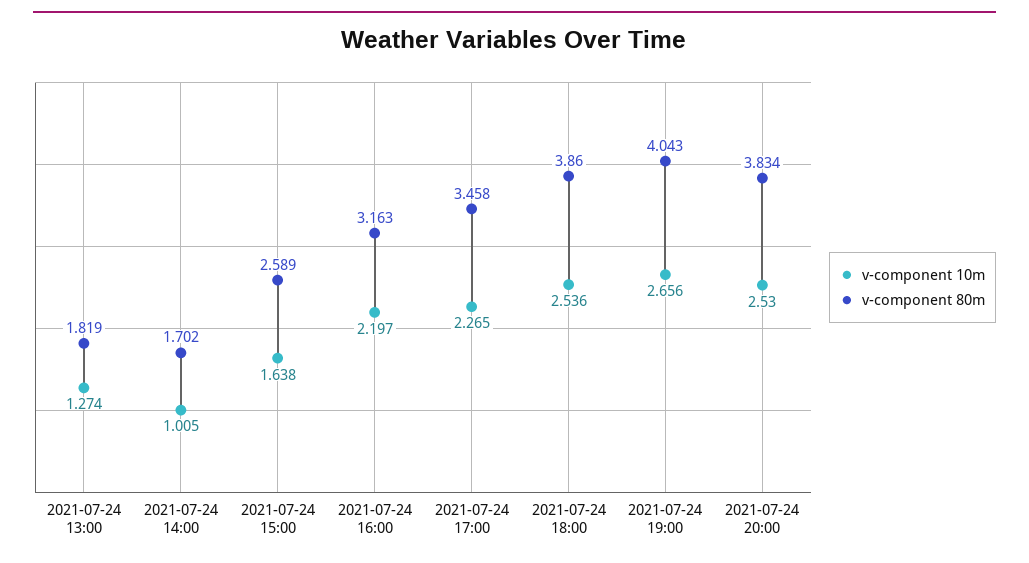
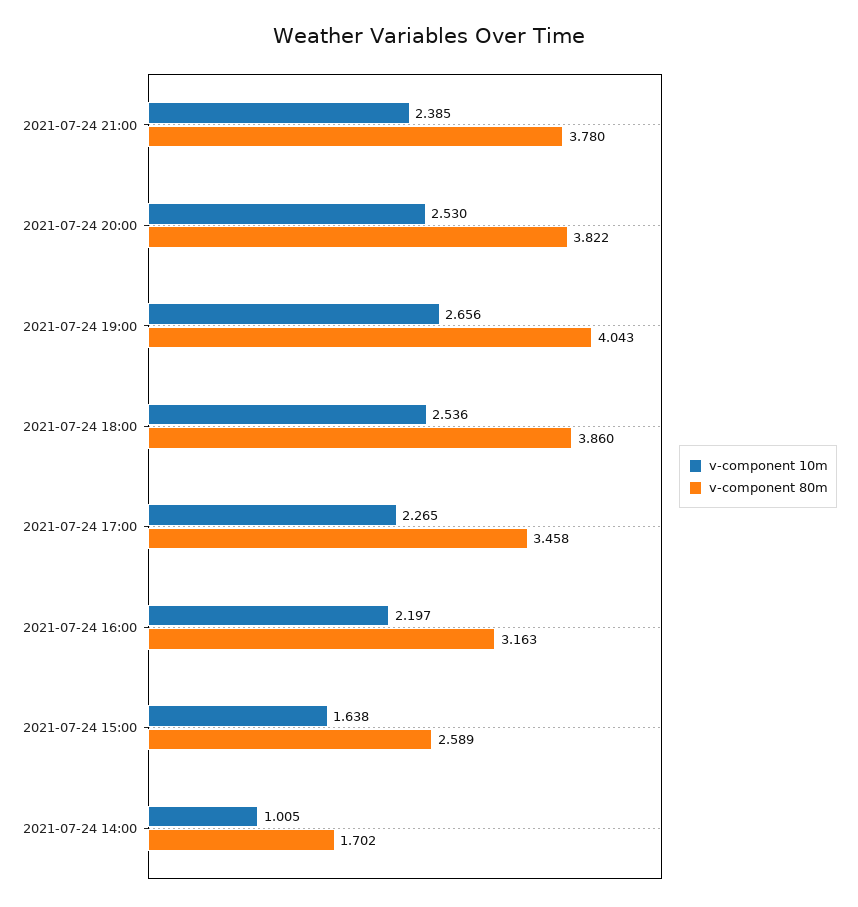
v-component 10m, 2021-07-24 13:00: 1.274 -> none
v-component 80m, 2021-07-24 13:00: 1.819 -> none
v-component 80m, 2021-07-24 20:00: 3.834 -> 3.822
v-component 10m, 2021-07-24 21:00: none -> 2.385
v-component 80m, 2021-07-24 21:00: none -> 3.78

